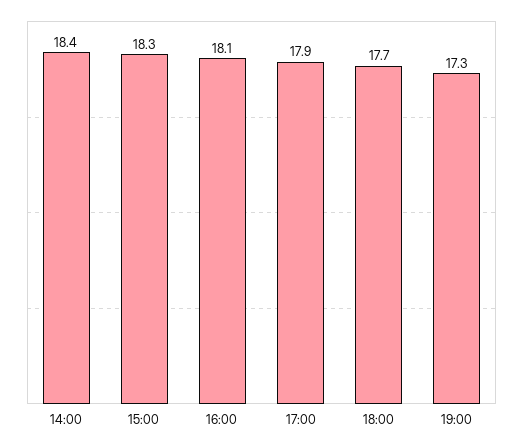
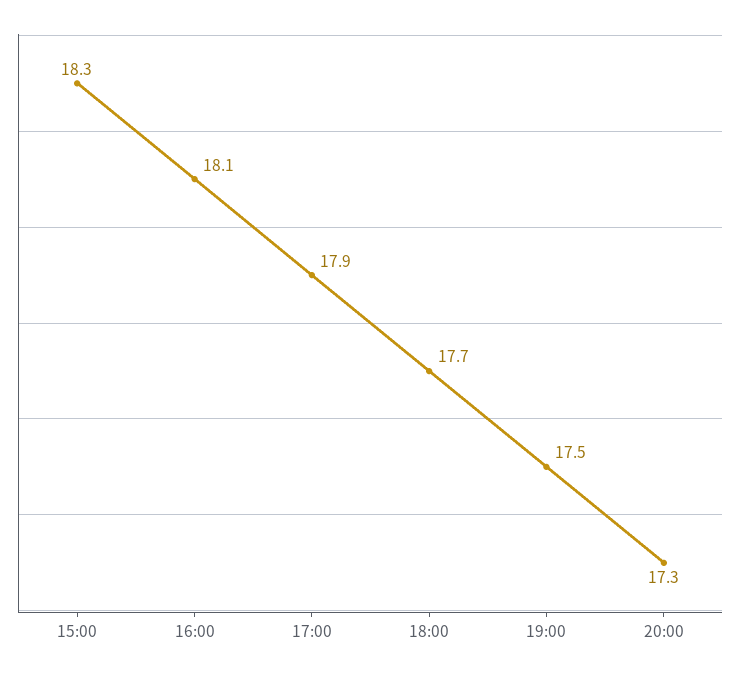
14:00: 18.4 -> none
19:00: 17.3 -> 17.5
20:00: none -> 17.3

